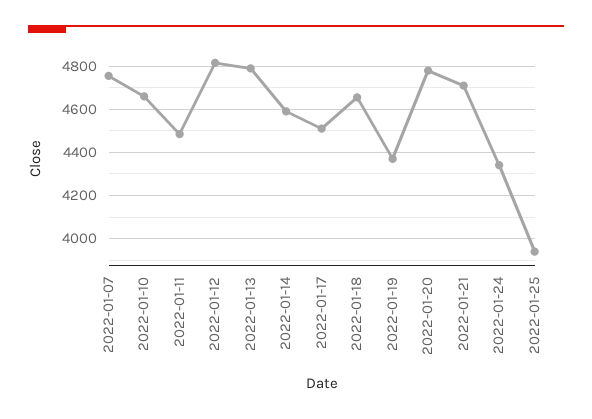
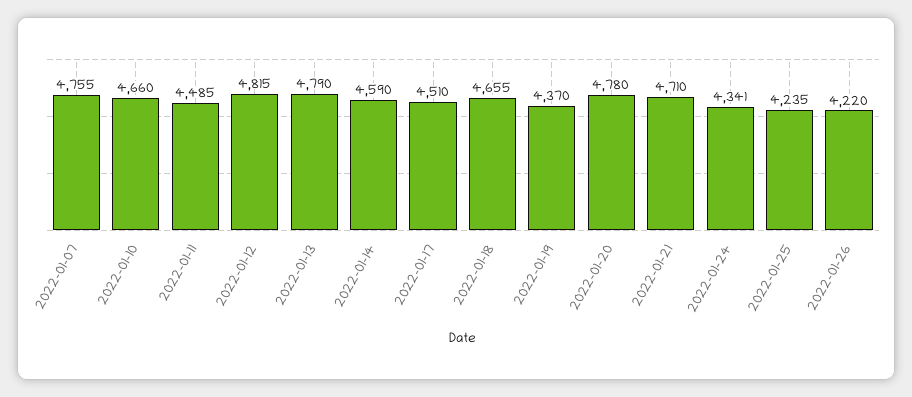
2022-01-25: 3950 -> 4235
2022-01-26: none -> 4220

